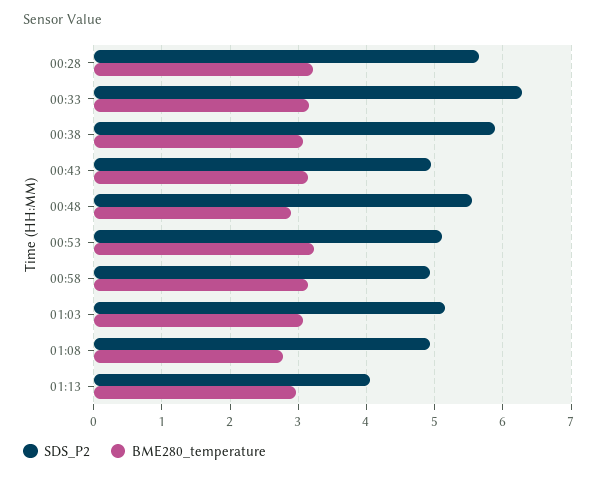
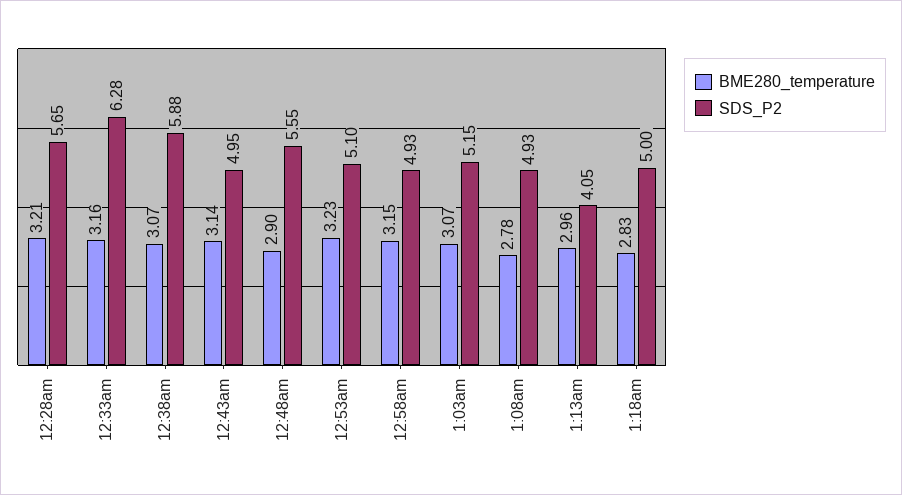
BME280_temperature, 1:18am: none -> 2.83
SDS_P2, 1:18am: none -> 5

